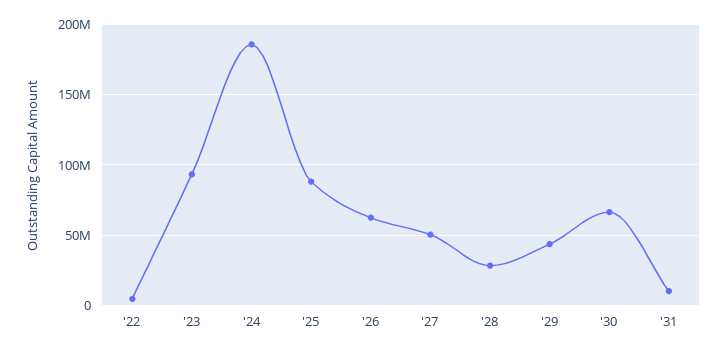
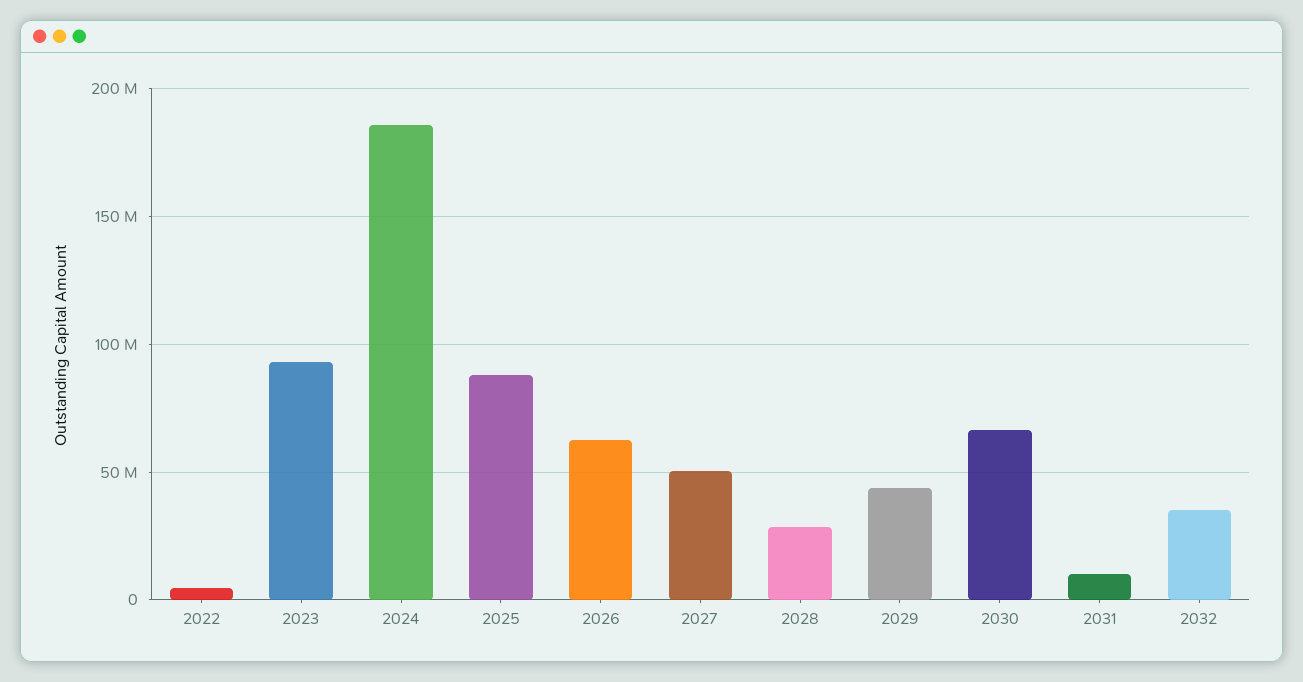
2032: none -> 35000000

